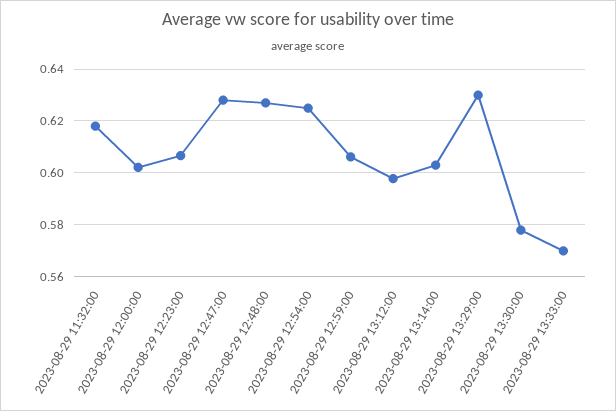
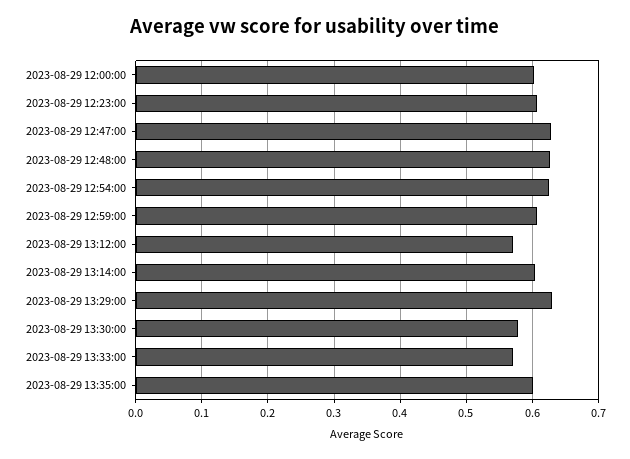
2023-08-29 11:32:00: 0.6175 -> none
2023-08-29 13:12:00: 0.5975 -> 0.57
2023-08-29 13:35:00: none -> 0.6

